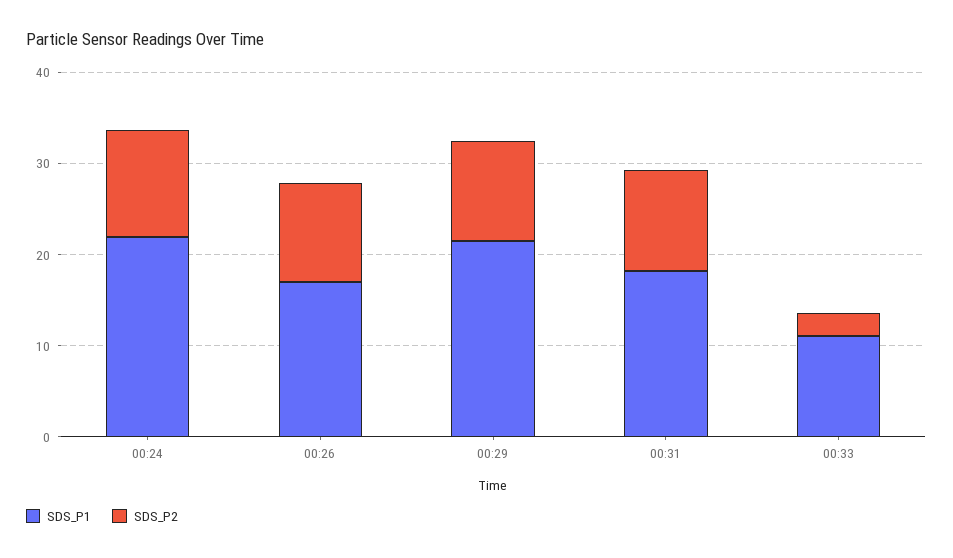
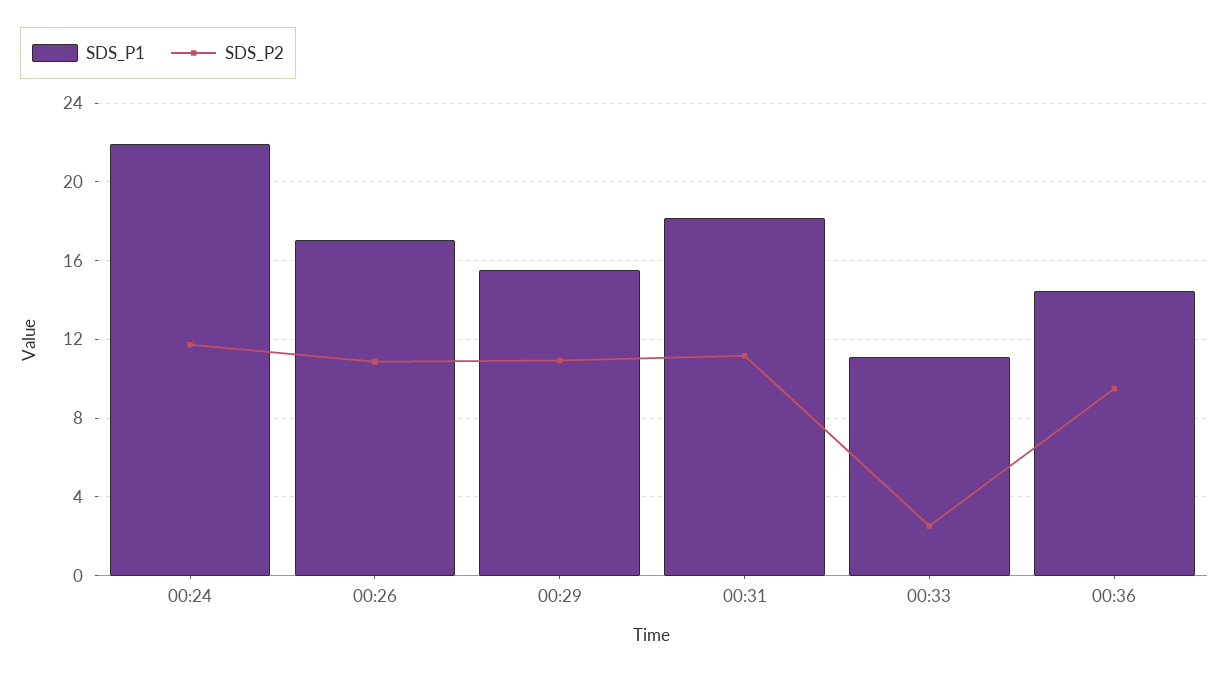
SDS_P1, 00:29: 22 -> 15.5
SDS_P1, 00:36: none -> 14.5
SDS_P2, 00:36: none -> 9.5

